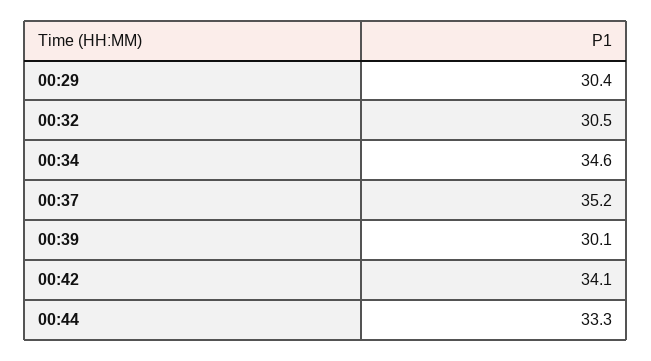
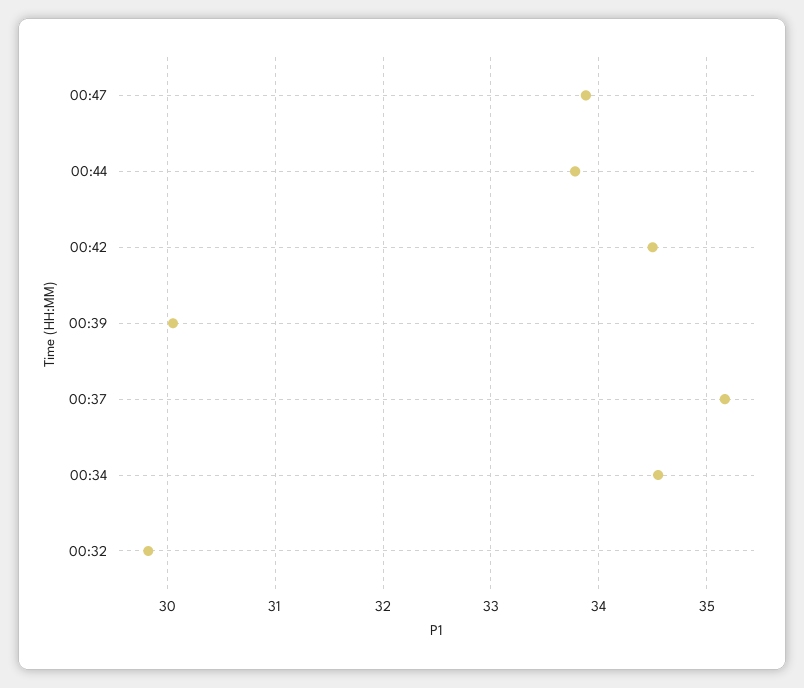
00:29: 30.4 -> none
00:32: 30.5 -> 29.8
00:42: 34.1 -> 34.5
00:44: 33.3 -> 33.8
00:47: none -> 33.9

